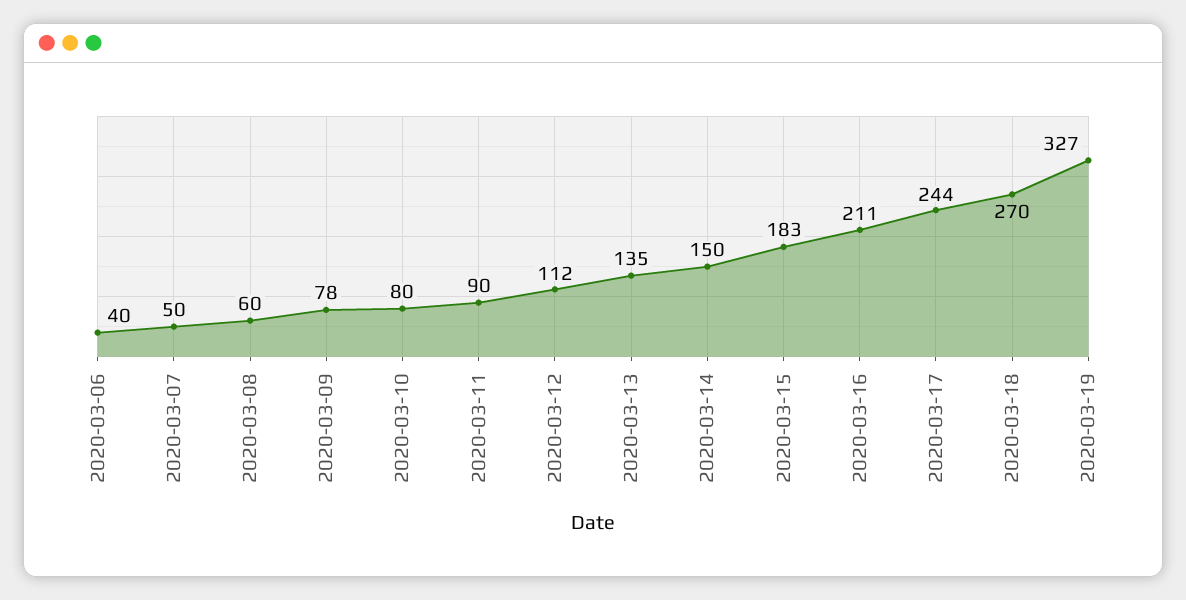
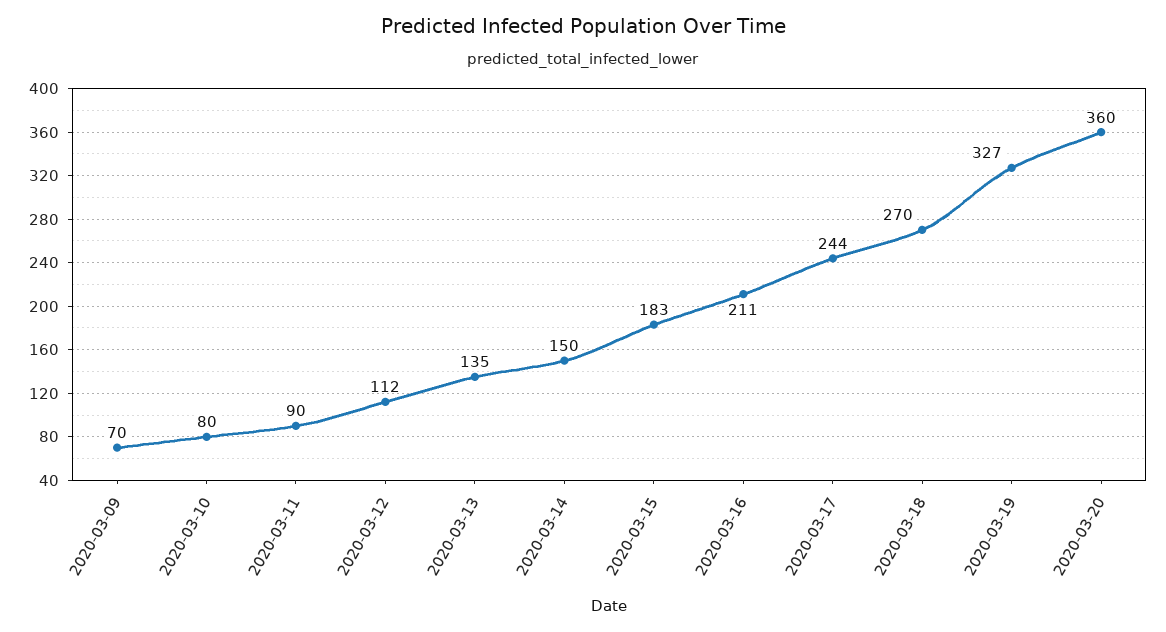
2020-03-06: 40 -> none
2020-03-07: 50 -> none
2020-03-08: 60 -> none
2020-03-09: 78 -> 70
2020-03-20: none -> 360

